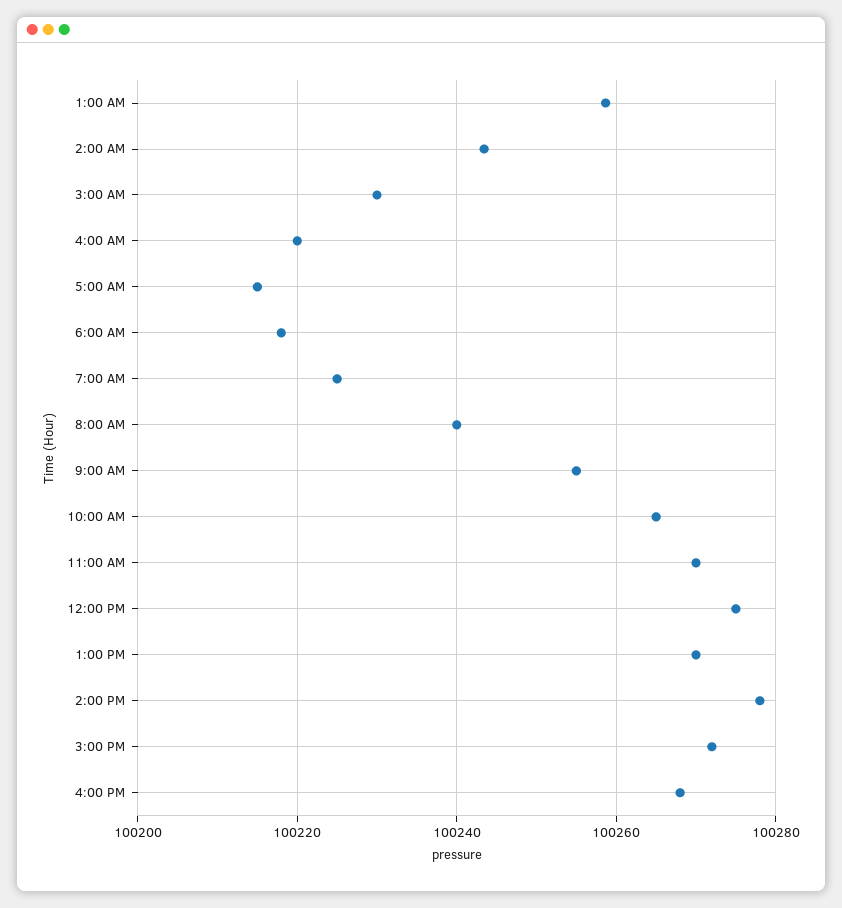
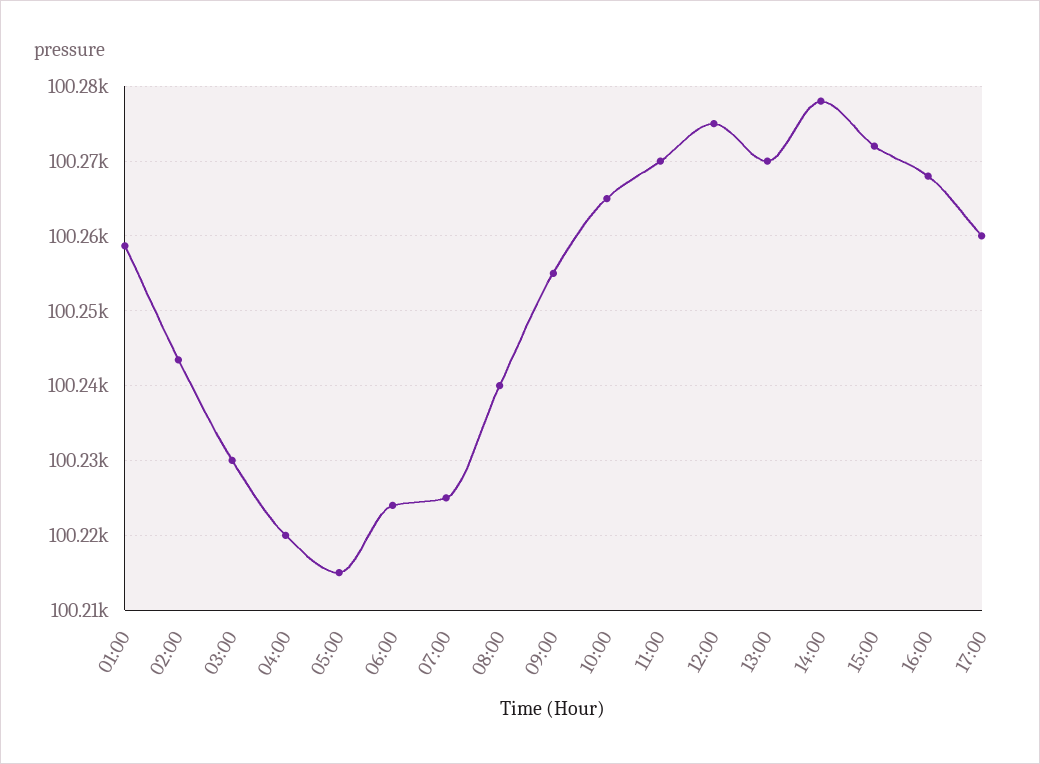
6:00 AM: 100218 -> 100224
17:00: none -> 100260

